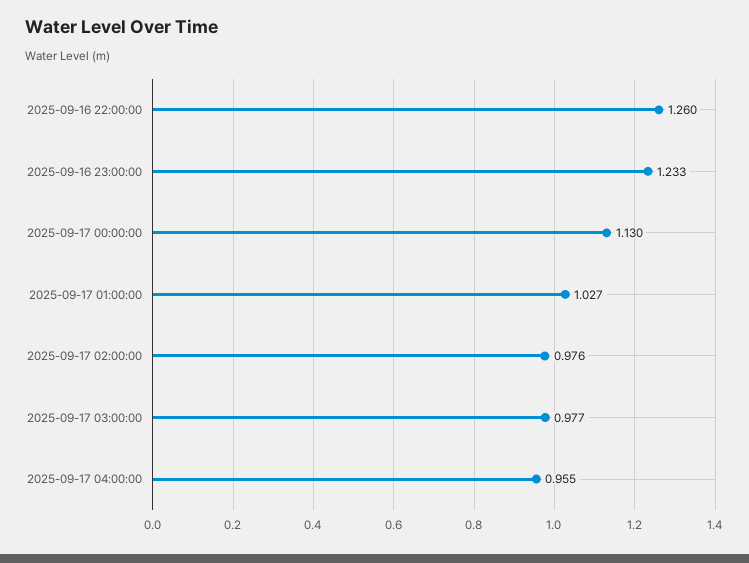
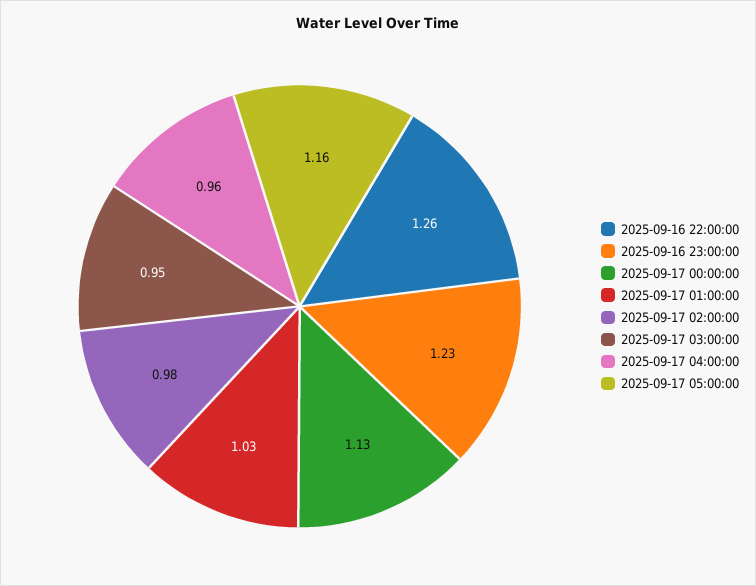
2025-09-17 03:00:00: 0.977 -> 0.95
2025-09-17 05:00:00: none -> 1.16

